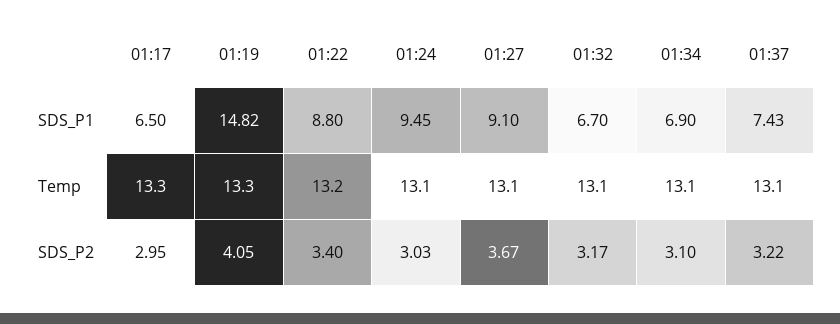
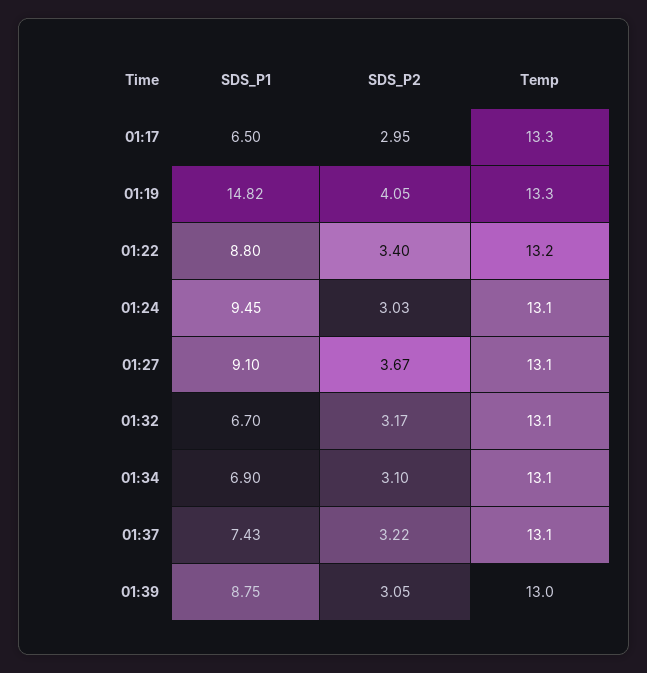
01:39, SDS_P1: none -> 8.75
01:39, SDS_P2: none -> 3.05
01:39, Temp: none -> 13

